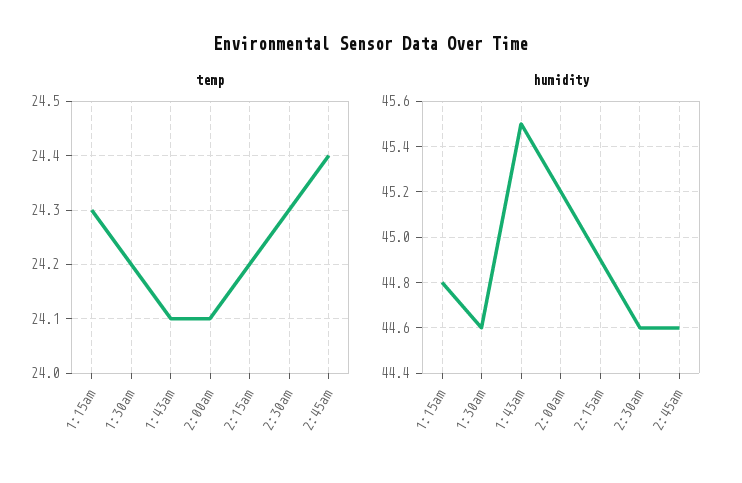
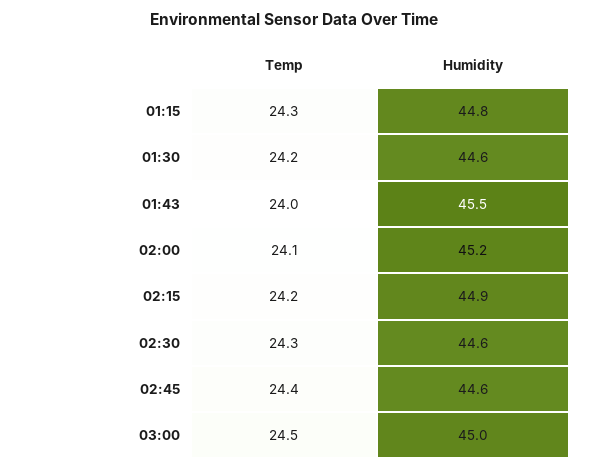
temp, 1:43am: 24.1 -> 24
temp, 03:00: none -> 24.5
humidity, 03:00: none -> 45

